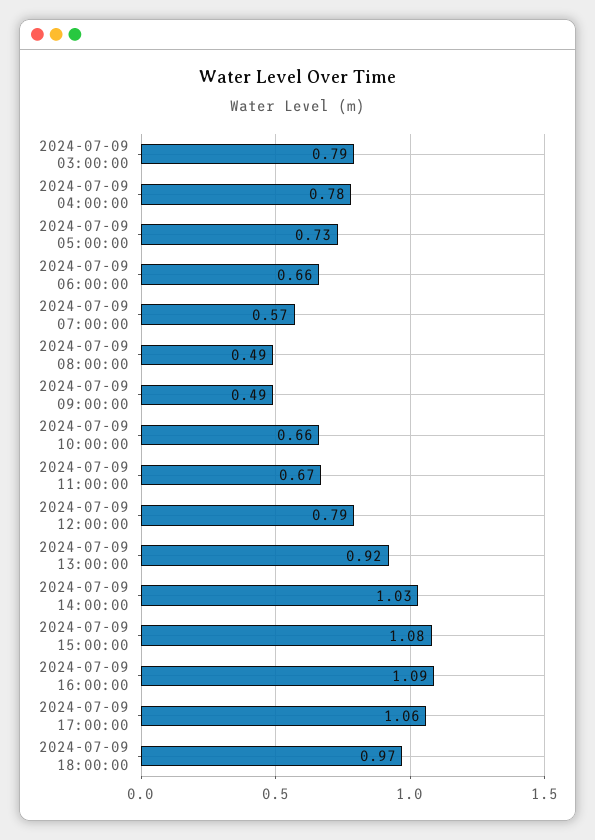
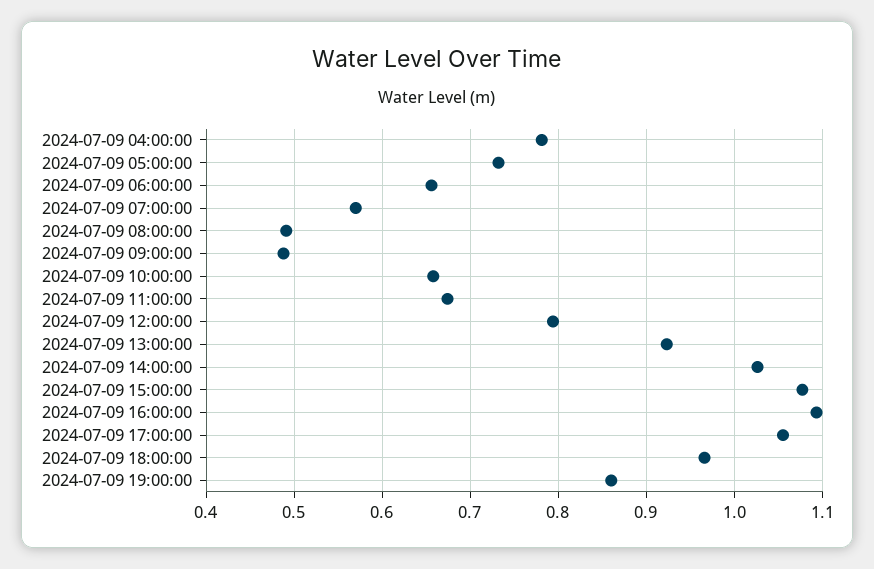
2024-07-09 03:00:00: 0.79 -> none
2024-07-09 19:00:00: none -> 0.86

